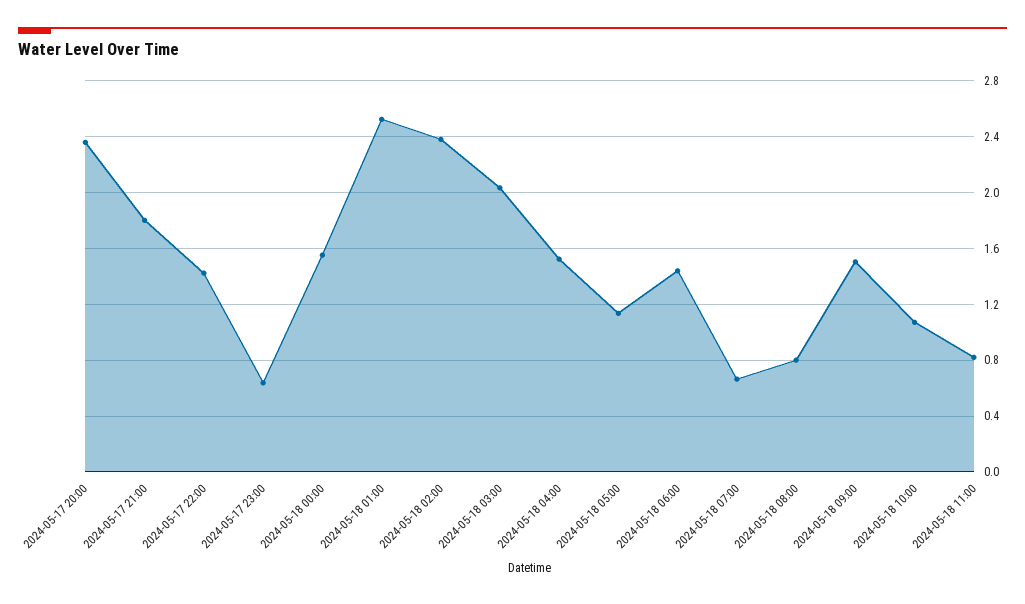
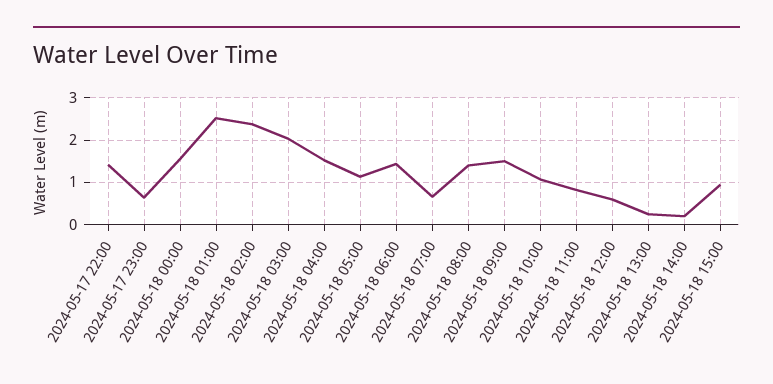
2024-05-17 20:00: 2.35 -> none
2024-05-17 21:00: 1.8 -> none
2024-05-18 08:00: 0.8 -> 1.4
2024-05-18 12:00: none -> 0.6
2024-05-18 13:00: none -> 0.2
2024-05-18 14:00: none -> 0.2
2024-05-18 15:00: none -> 1

